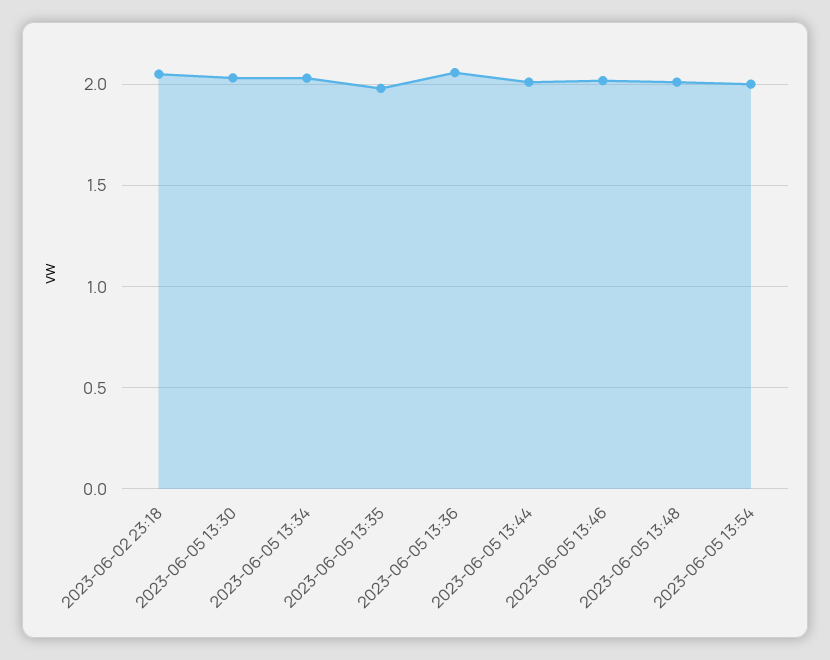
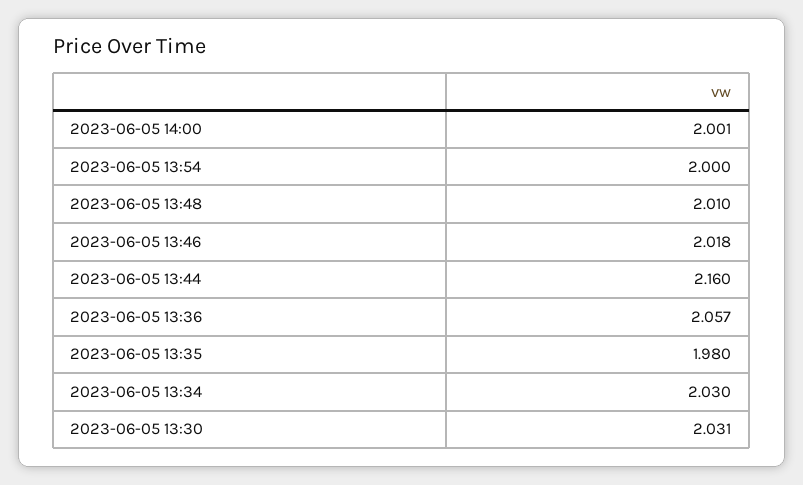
2023-06-02 23:18: 2.05 -> none
2023-06-05 13:44: 2 -> 2.16
2023-06-05 14:00: none -> 2.001

